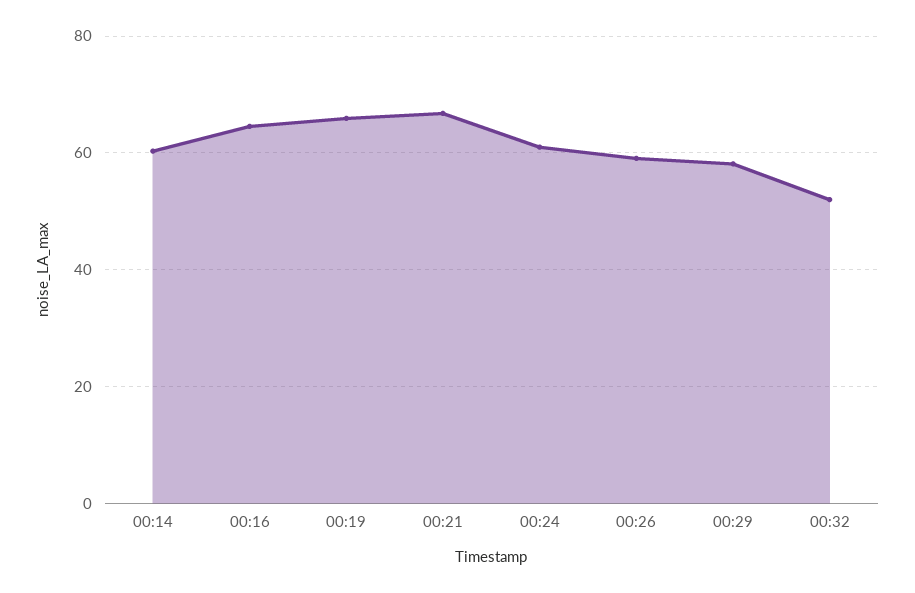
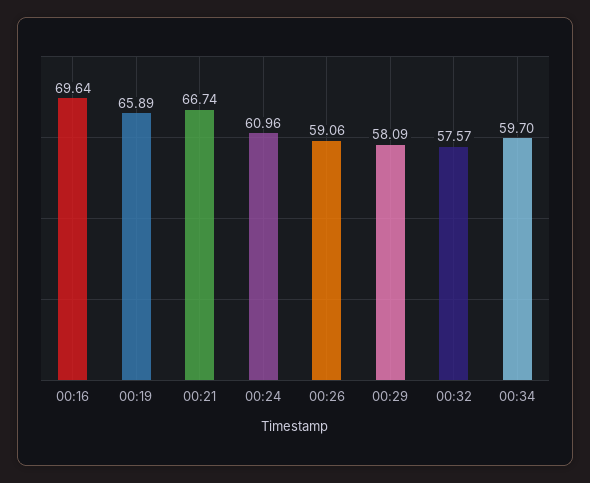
00:14: 60 -> none
00:16: 64 -> 69.64
00:32: 52 -> 57.57
00:34: none -> 59.7

